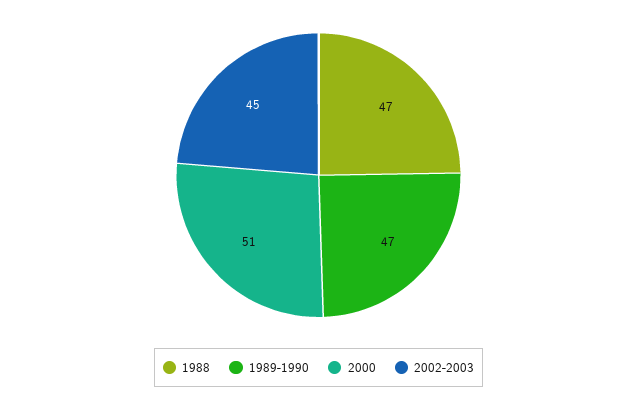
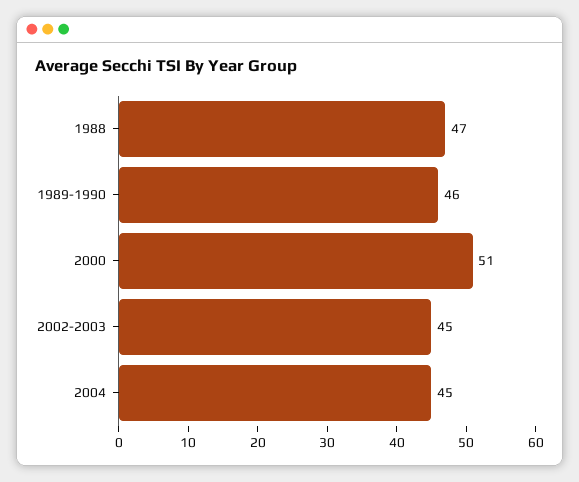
1989-1990: 47 -> 46
2004: none -> 45

